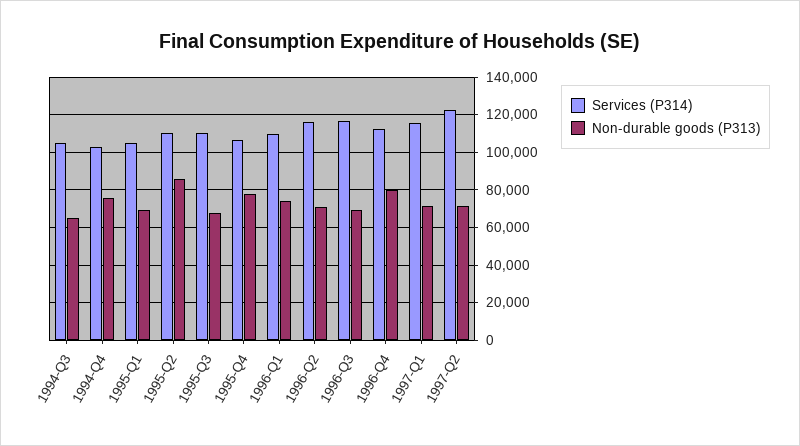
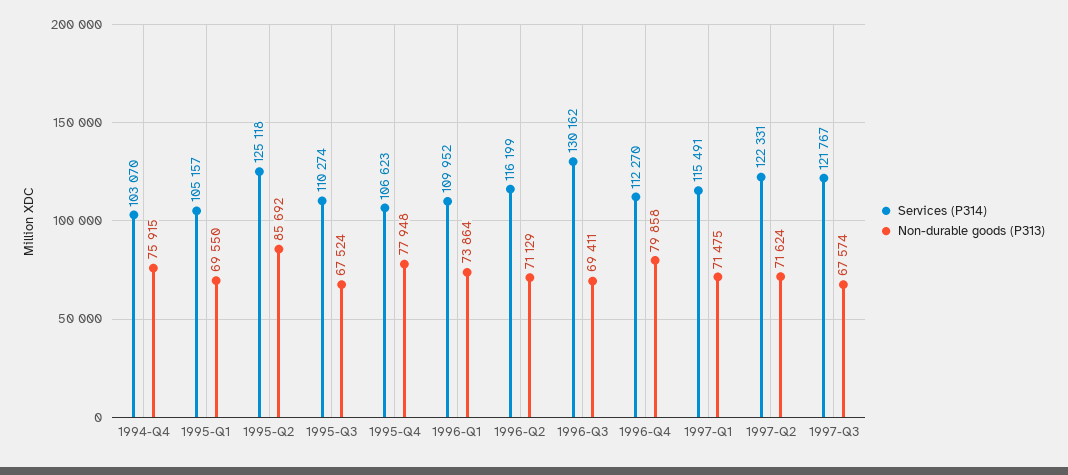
Services (P314), 1994-Q3: 105000 -> none
Non-durable goods (P313), 1994-Q3: 65000 -> none
Services (P314), 1995-Q2: 110000 -> 125118
Services (P314), 1996-Q3: 115000 -> 130162
Services (P314), 1997-Q3: none -> 121767
Non-durable goods (P313), 1997-Q3: none -> 67574

